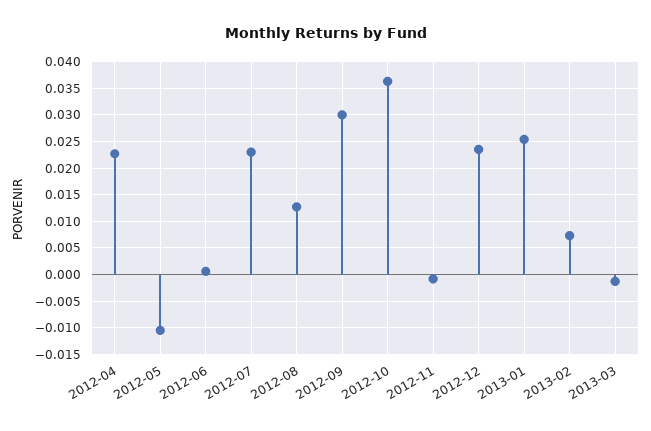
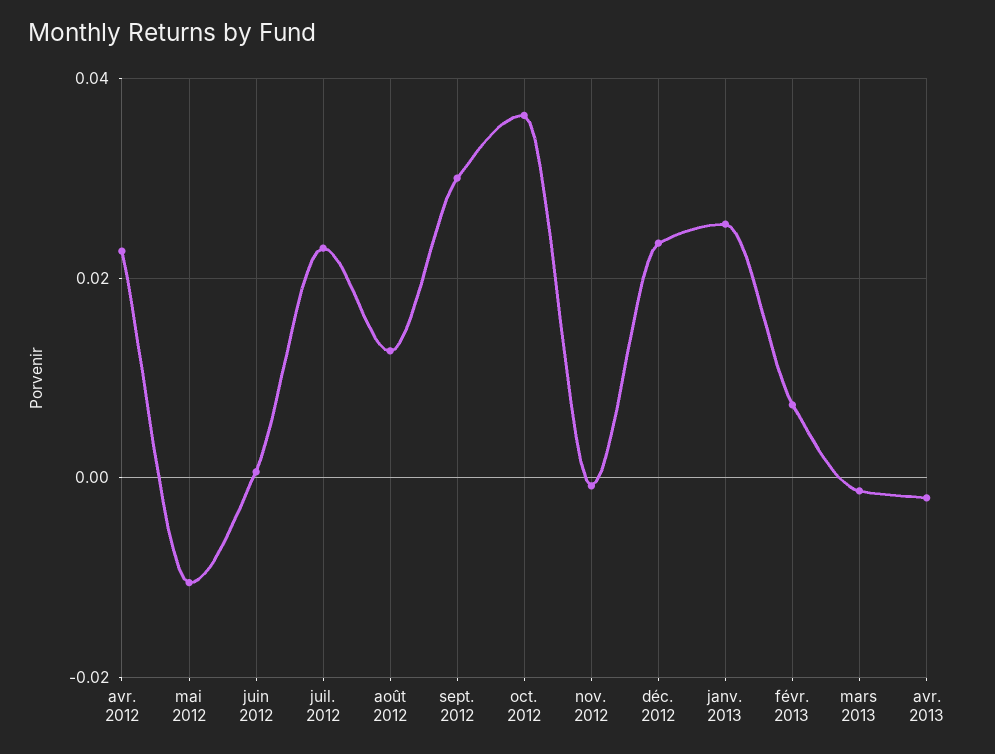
avr. 2013: none -> -0.002

